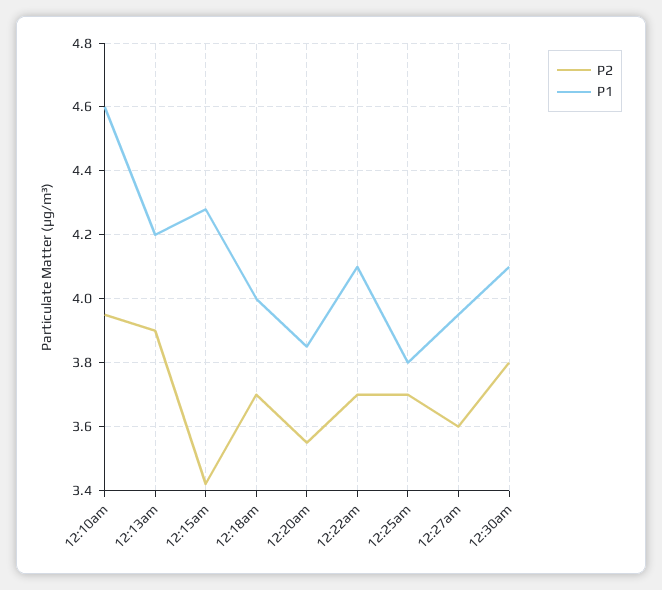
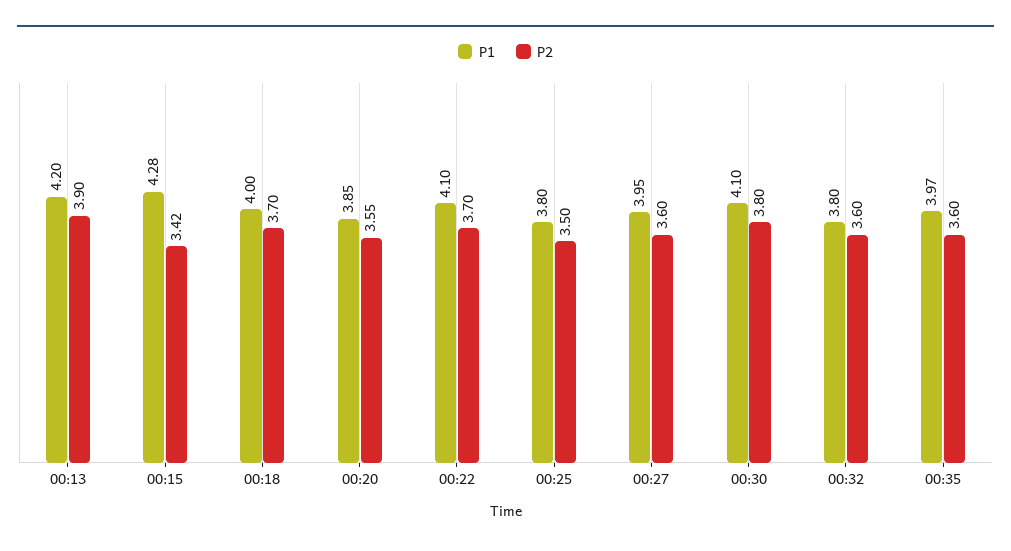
P2, 12:10am: 3.95 -> none
P1, 12:10am: 4.6 -> none
P2, 12:25am: 3.7 -> 3.5
P1, 00:32: none -> 3.8
P2, 00:32: none -> 3.6
P1, 00:35: none -> 3.97
P2, 00:35: none -> 3.6

